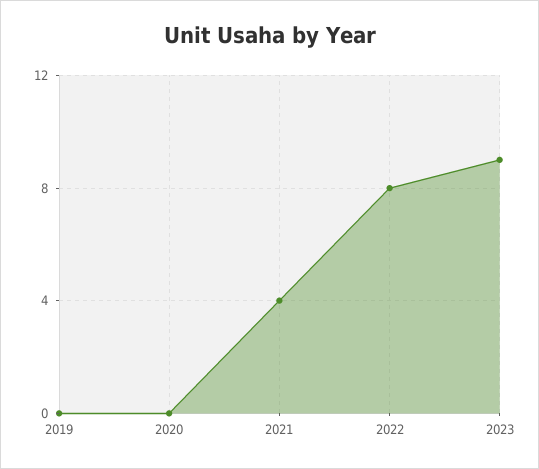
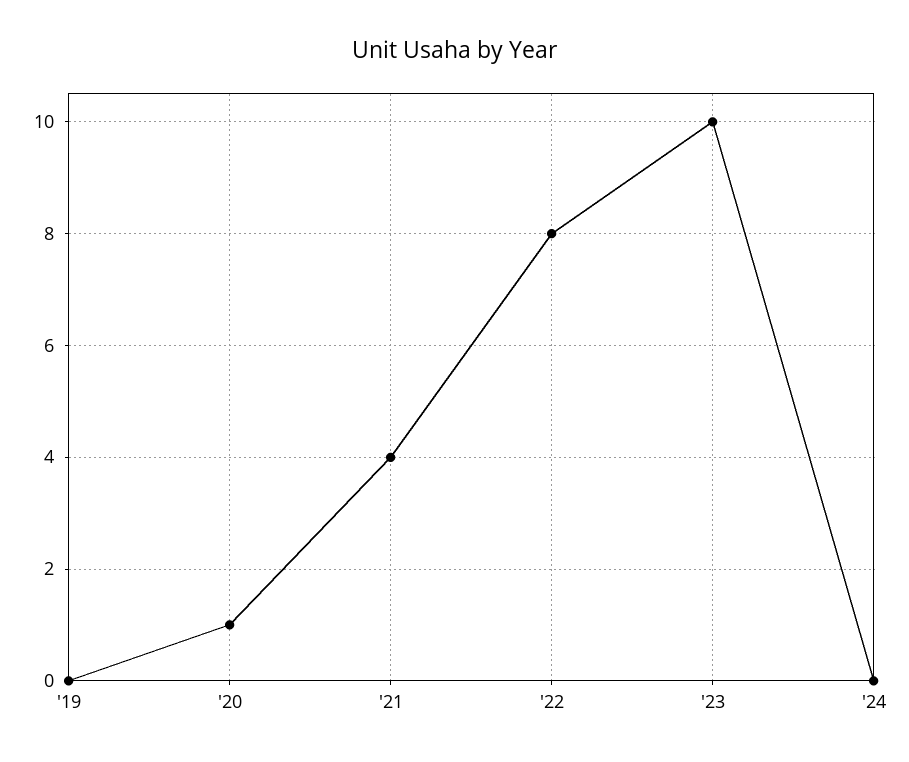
2020: 0 -> 1
2023: 9 -> 10
'24: none -> 0

